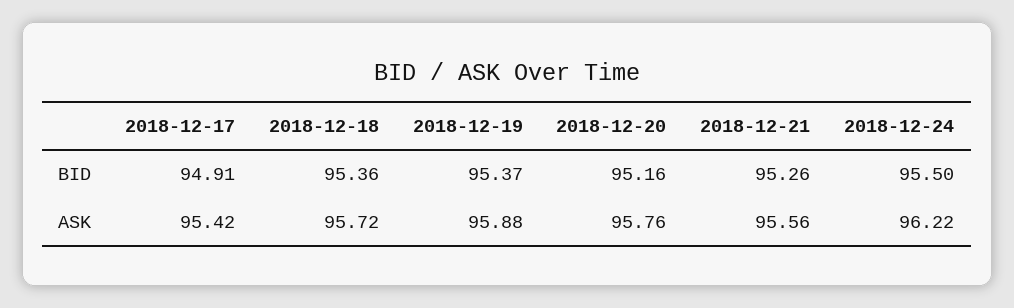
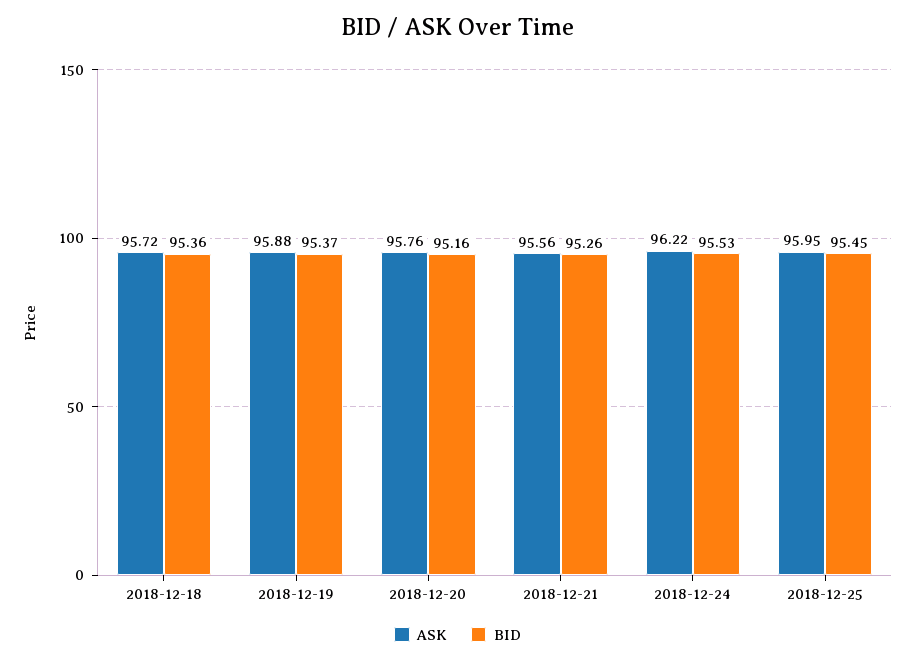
BID, 2018-12-17: 94.91 -> none
BID, 2018-12-24: 95.5 -> 95.53
ASK, 2018-12-17: 95.42 -> none
ASK, 2018-12-25: none -> 95.95
BID, 2018-12-25: none -> 95.45

